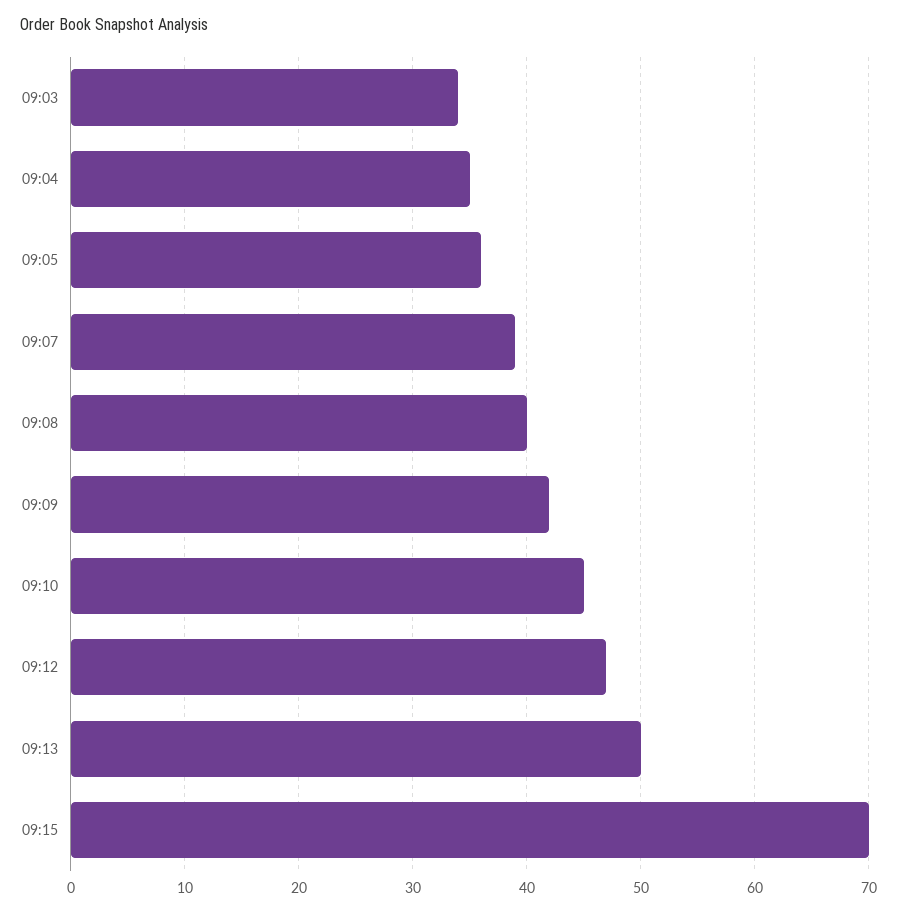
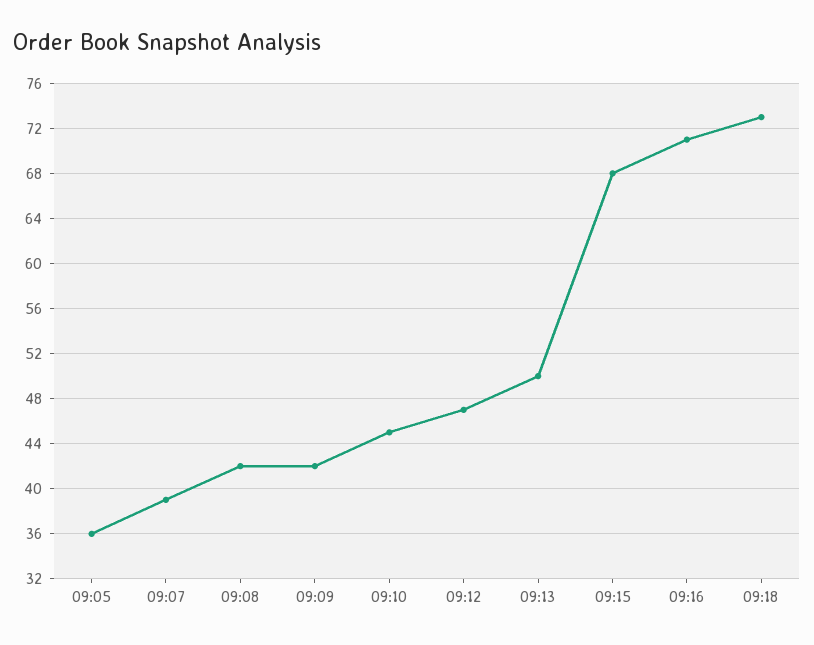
09:03: 34 -> none
09:04: 35 -> none
09:08: 40 -> 42
09:15: 70 -> 68
09:16: none -> 71
09:18: none -> 73

